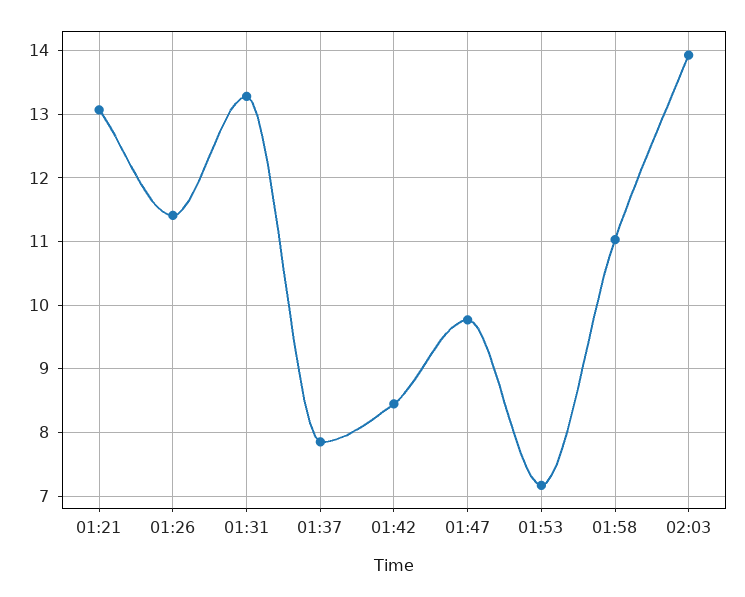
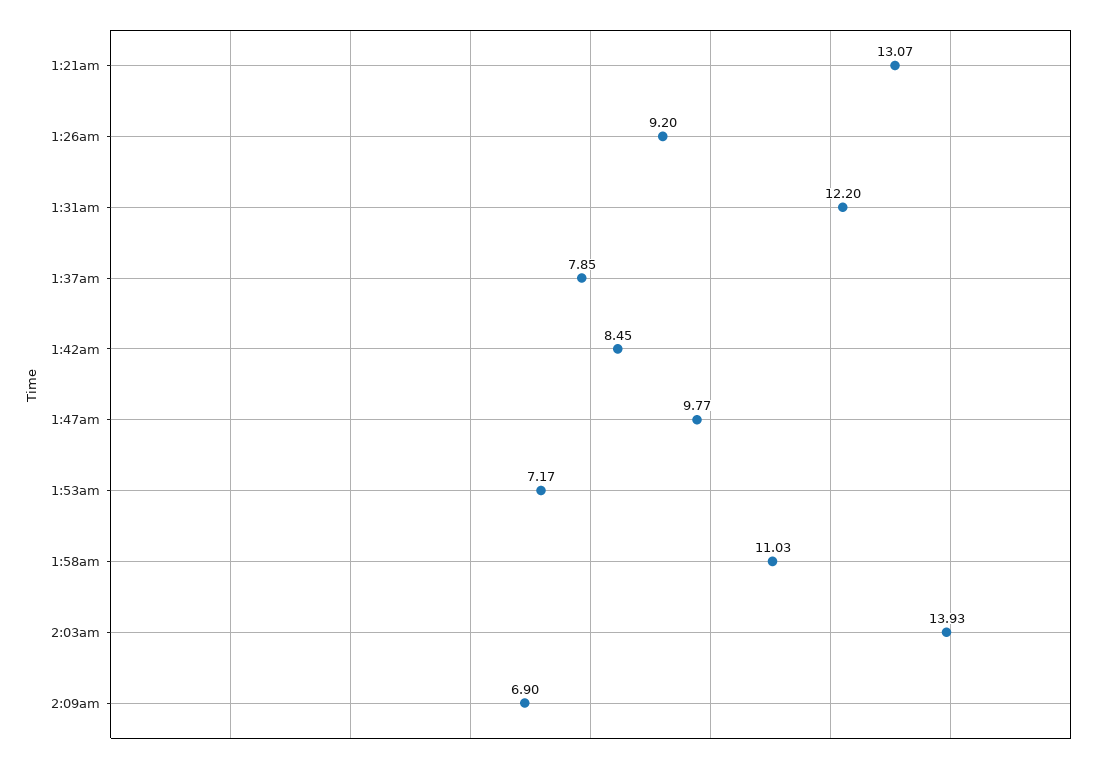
01:26: 11.4 -> 9.2
01:31: 13.3 -> 12.2
2:09am: none -> 6.9

